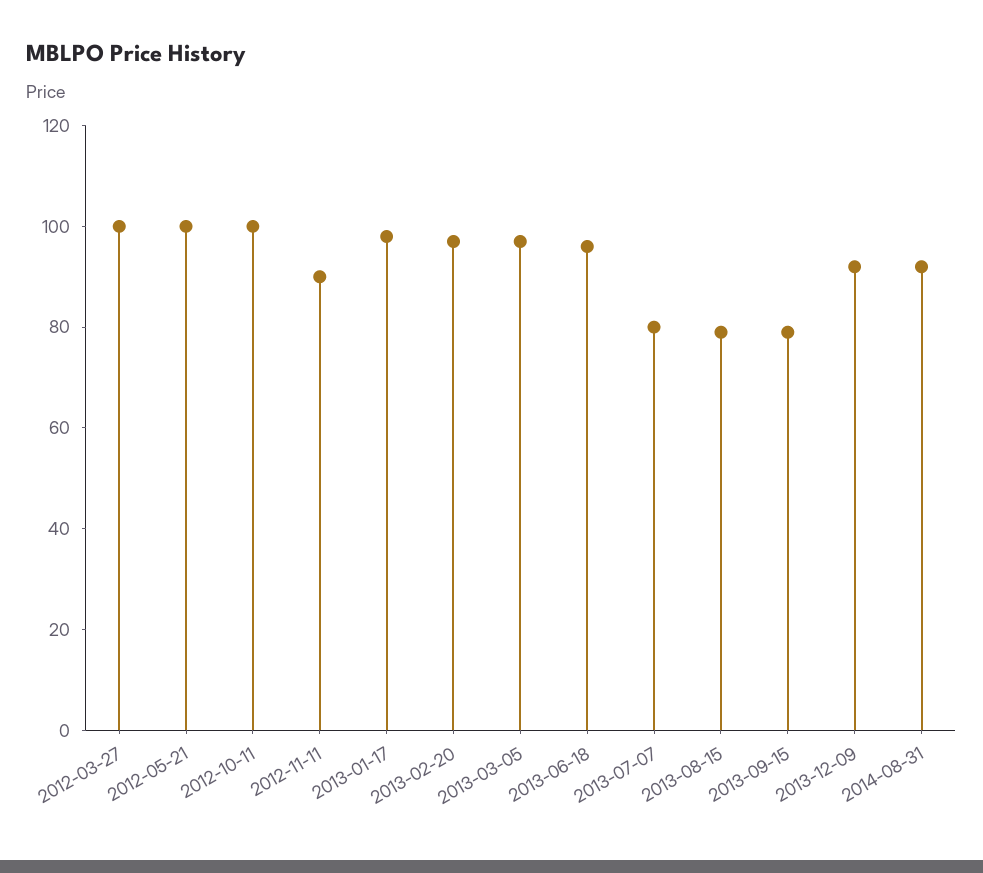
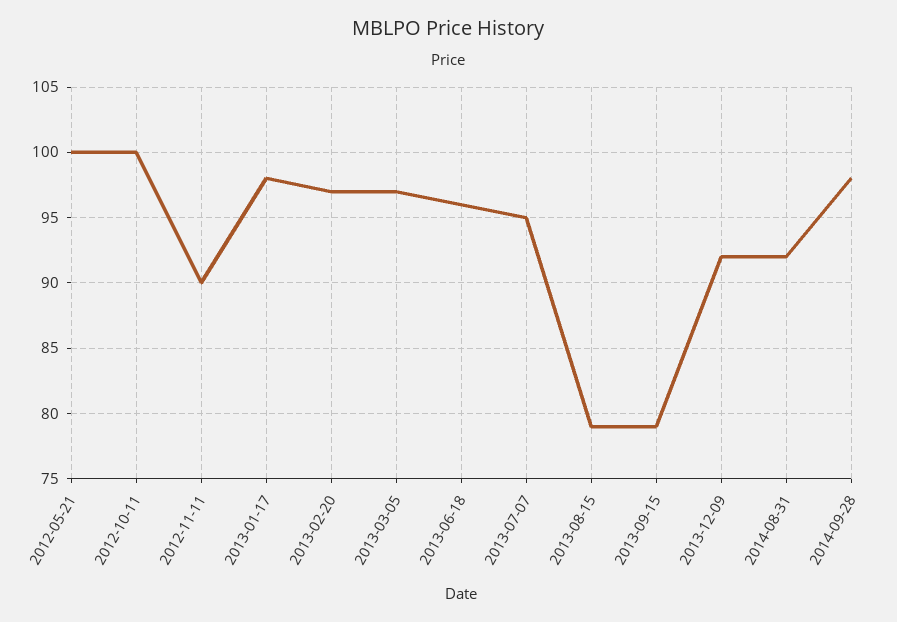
2012-03-27: 100 -> none
2013-07-07: 80 -> 95
2014-09-28: none -> 98

